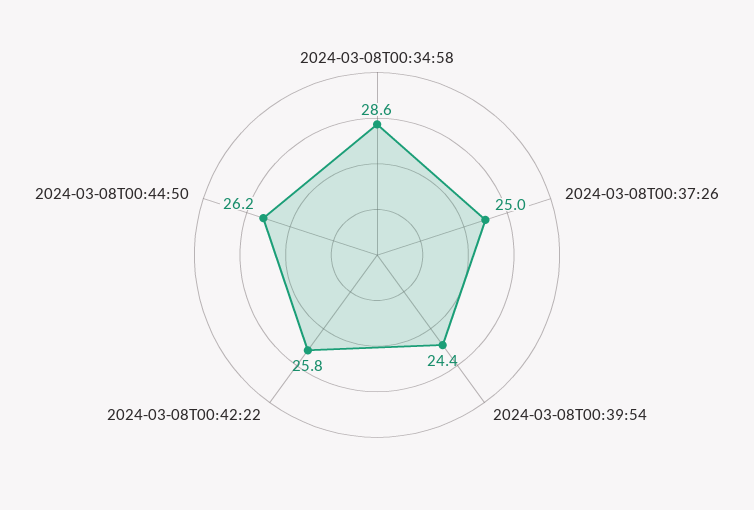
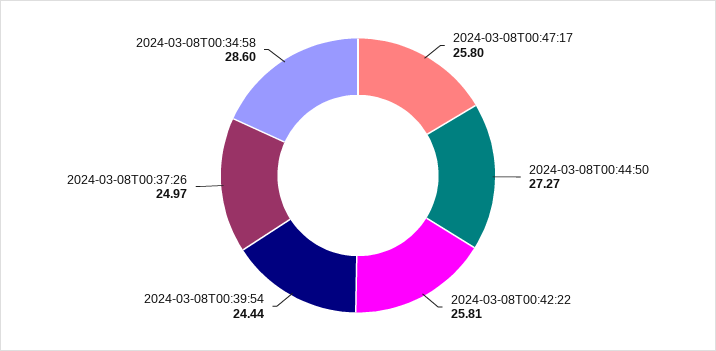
2024-03-08T00:44:50: 26.2 -> 27.27
2024-03-08T00:47:17: none -> 25.8

